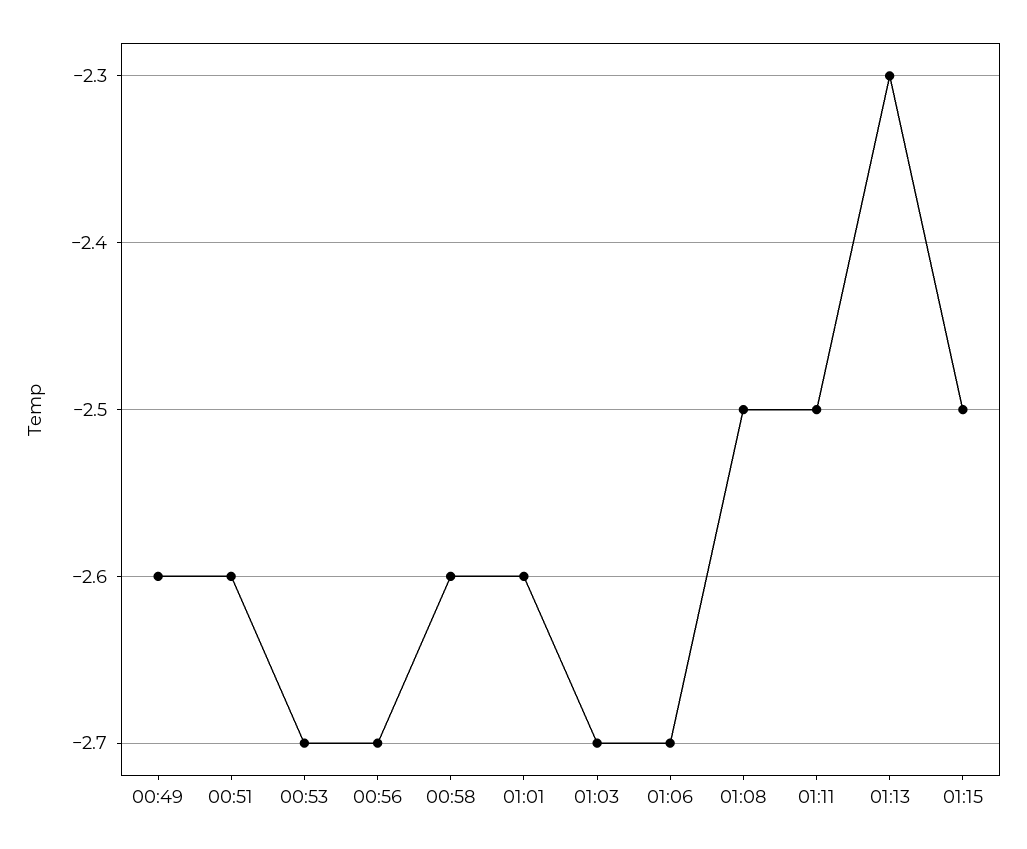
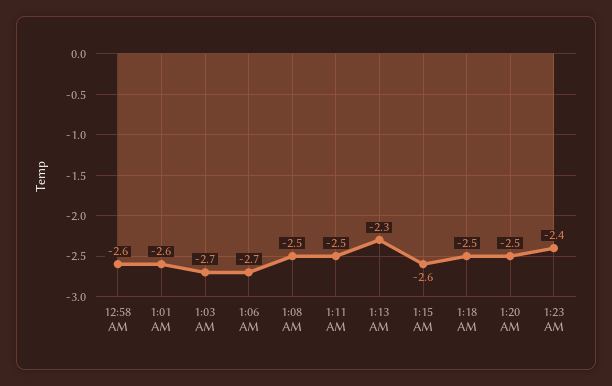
00:49: -2.6 -> none
00:51: -2.6 -> none
00:53: -2.7 -> none
00:56: -2.7 -> none
01:15: -2.5 -> -2.6
1:18 AM: none -> -2.5
1:20 AM: none -> -2.5
1:23 AM: none -> -2.4

